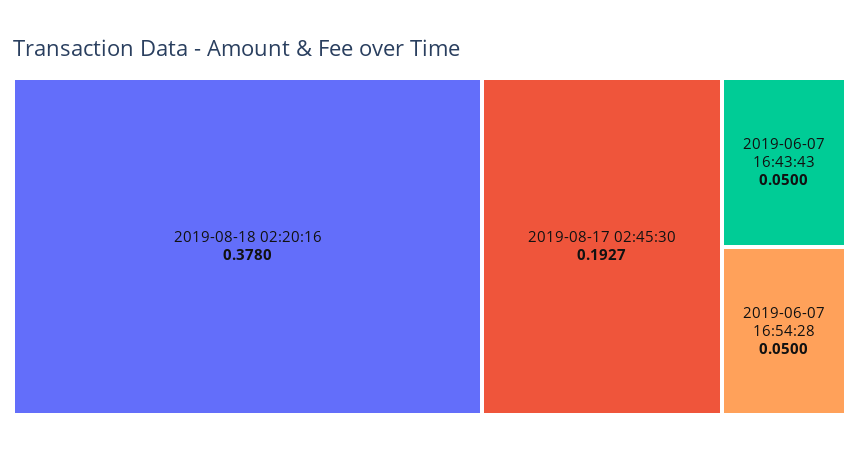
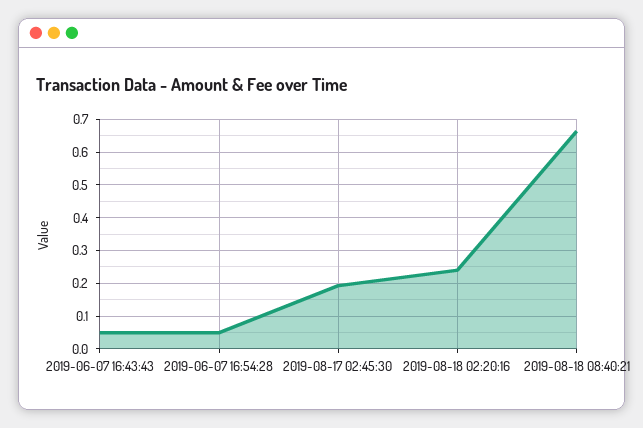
2019-08-18 02:20:16: 0.378 -> 0.24
2019-08-18 08:40:21: none -> 0.66

